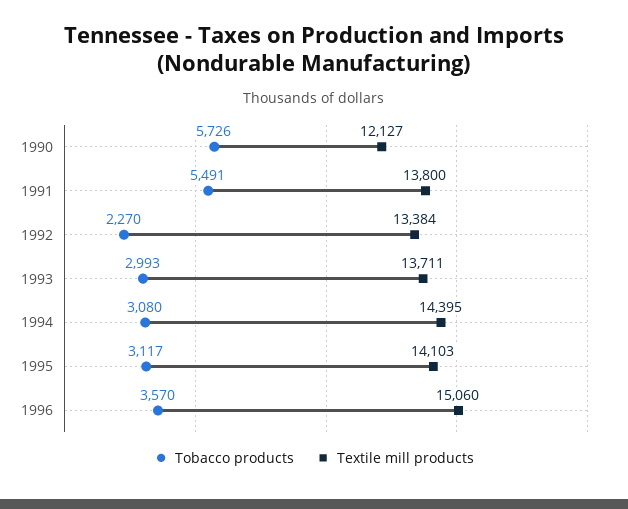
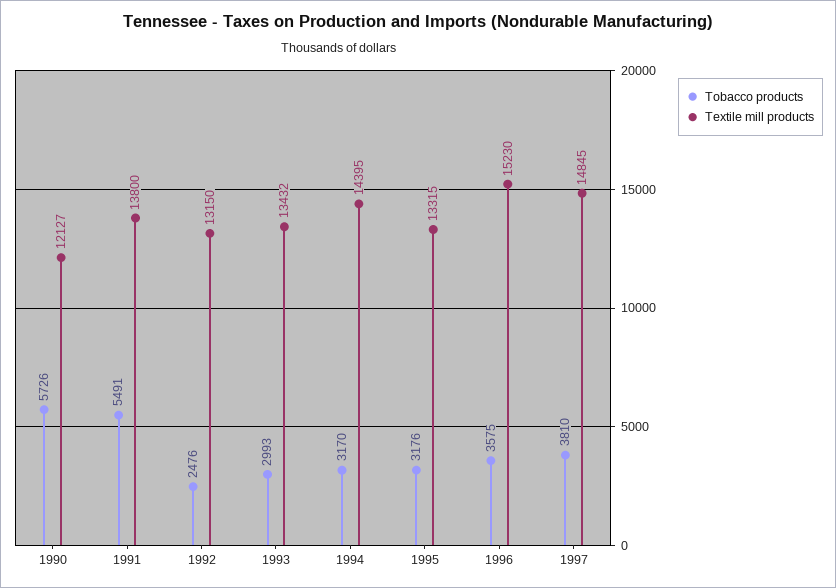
Tobacco products, 1992: 2270 -> 2476
Textile mill products, 1992: 13384 -> 13150
Textile mill products, 1993: 13711 -> 13432
Tobacco products, 1994: 3080 -> 3170
Tobacco products, 1995: 3117 -> 3176
Textile mill products, 1995: 14103 -> 13315
Tobacco products, 1996: 3570 -> 3575
Textile mill products, 1996: 15060 -> 15230
Tobacco products, 1997: none -> 3810
Textile mill products, 1997: none -> 14845

